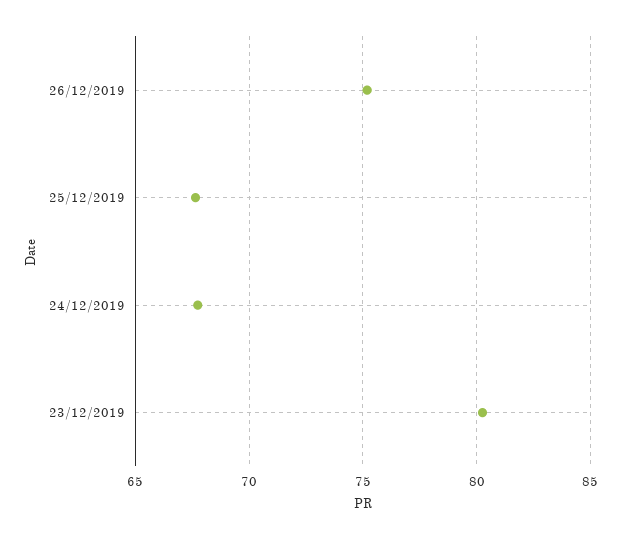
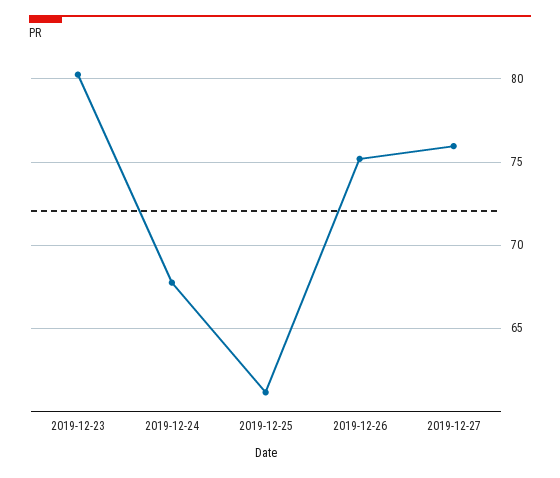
25/12/2019: 67.5 -> 61
2019-12-27: none -> 76

